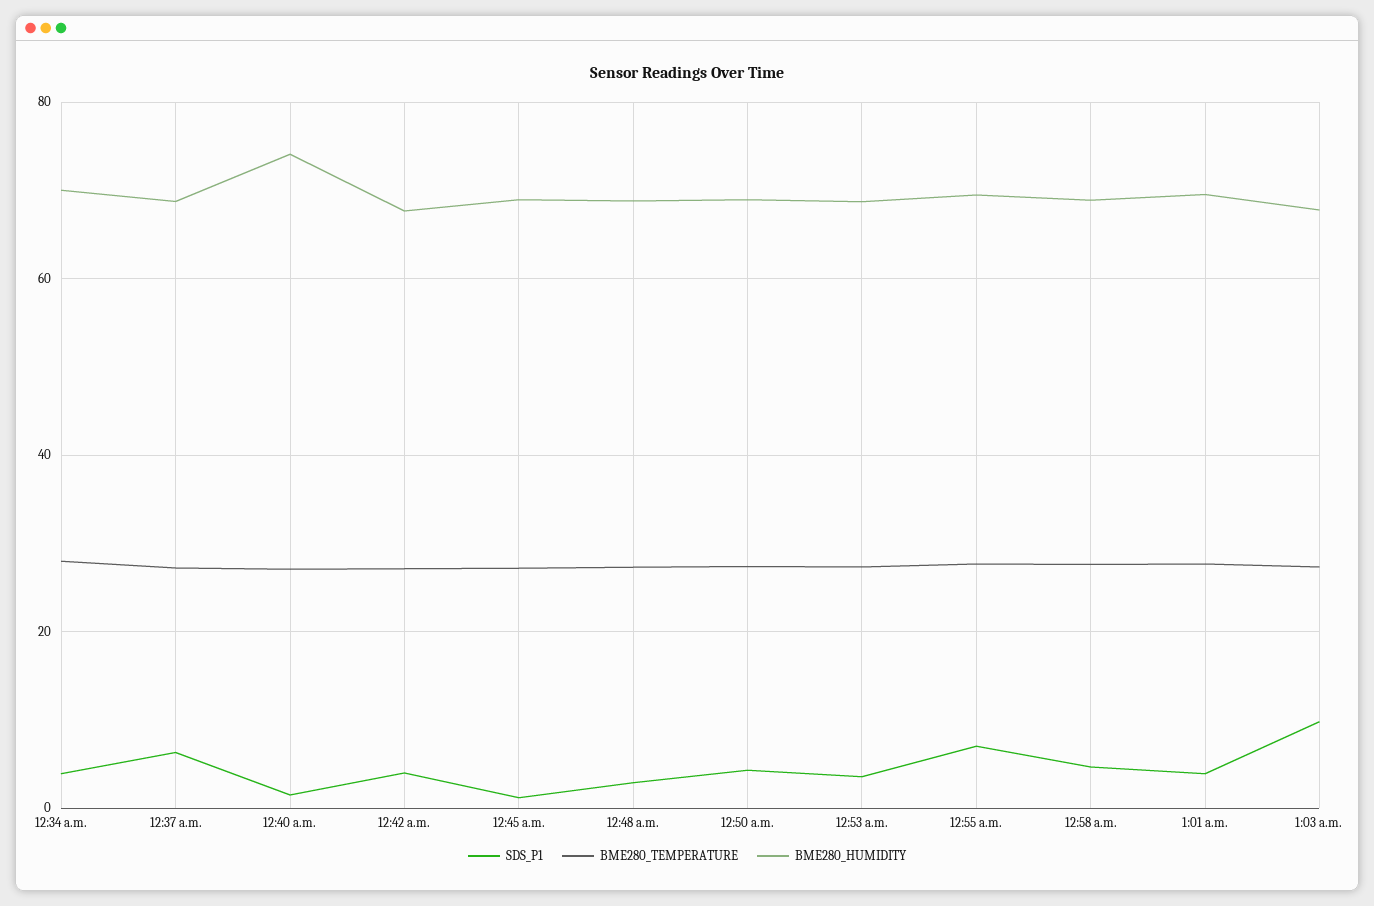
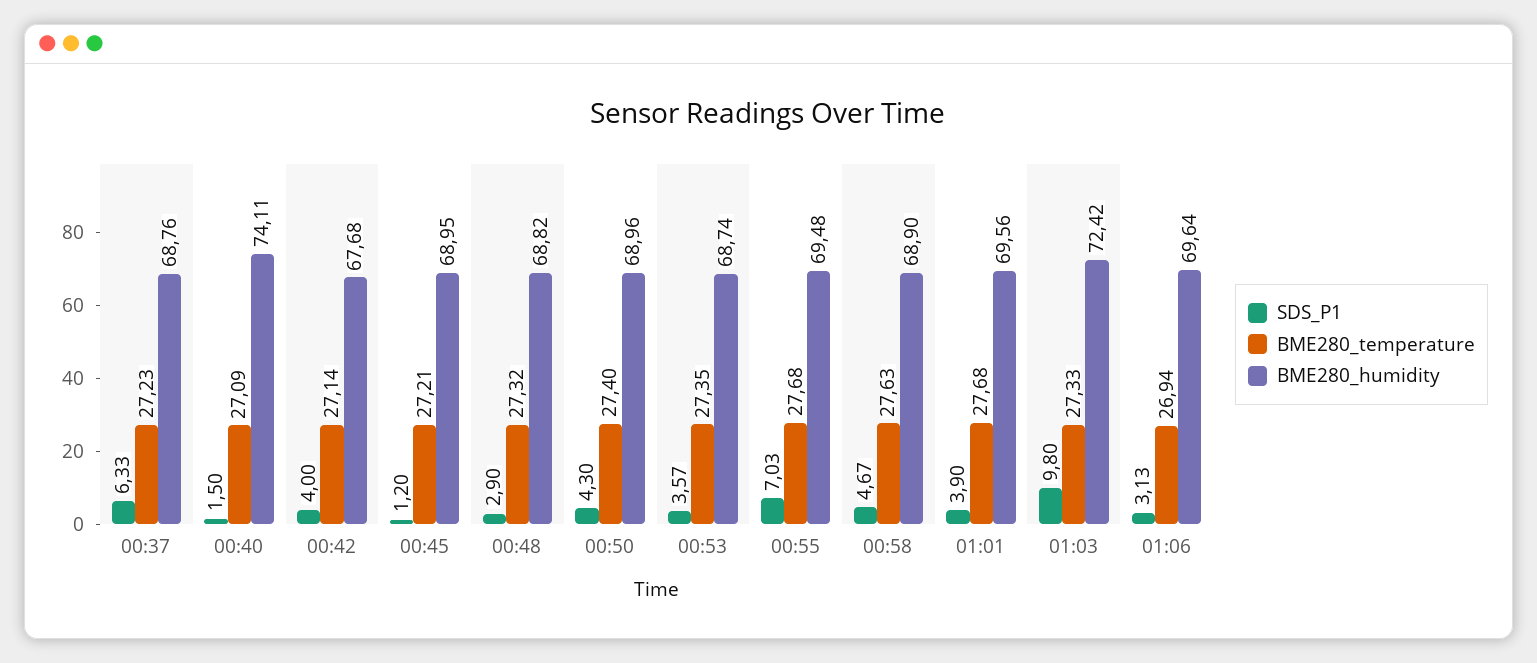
SDS_P1, 12:34 a.m.: 4 -> none
BME280_TEMPERATURE, 12:34 a.m.: 28 -> none
BME280_HUMIDITY, 12:34 a.m.: 70 -> none
BME280_HUMIDITY, 1:03 a.m.: 68 -> 72.42
SDS_P1, 01:06: none -> 3.13
BME280_TEMPERATURE, 01:06: none -> 26.94
BME280_HUMIDITY, 01:06: none -> 69.64

